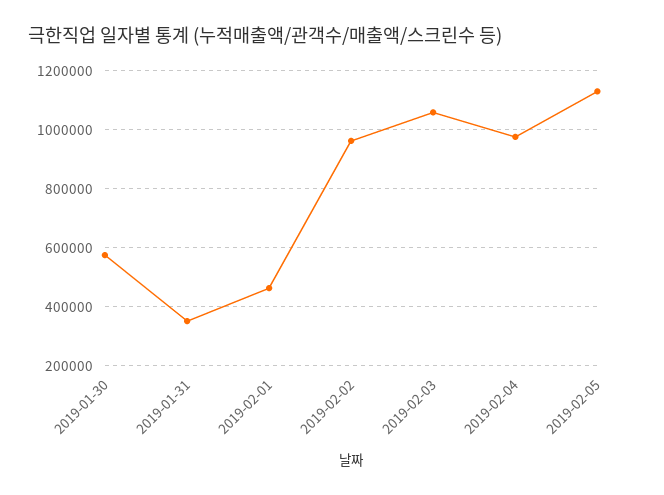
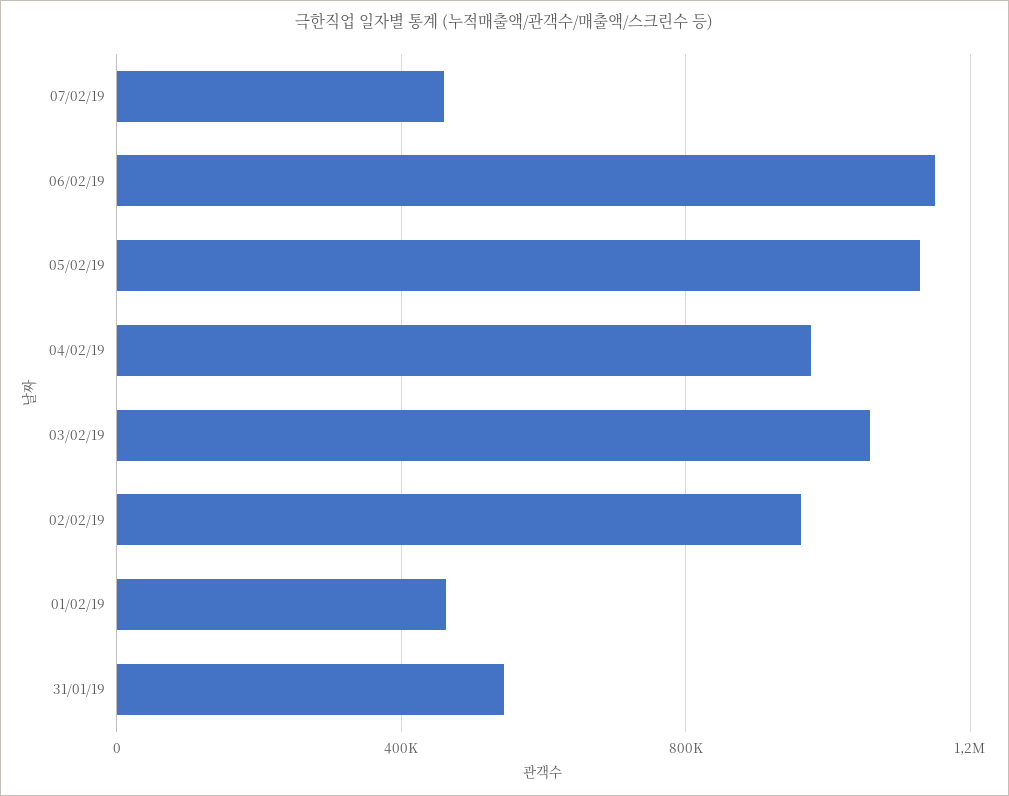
2019-01-30: 575000 -> none
2019-01-31: 350000 -> 550000
07/02/19: none -> 450000
06/02/19: none -> 1150000

